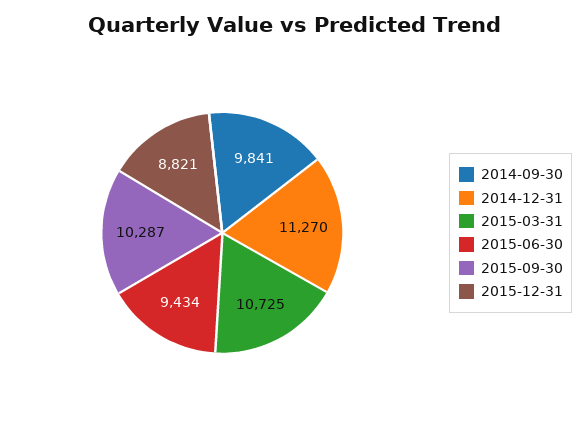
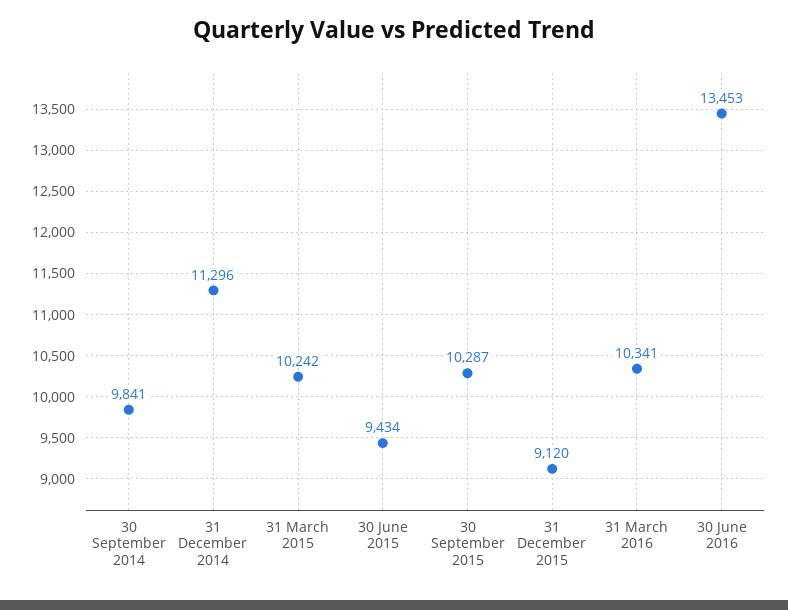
2014-12-31: 11270 -> 11296
2015-03-31: 10725 -> 10242
2015-12-31: 8821 -> 9120
31 March 2016: none -> 10341
30 June 2016: none -> 13453

